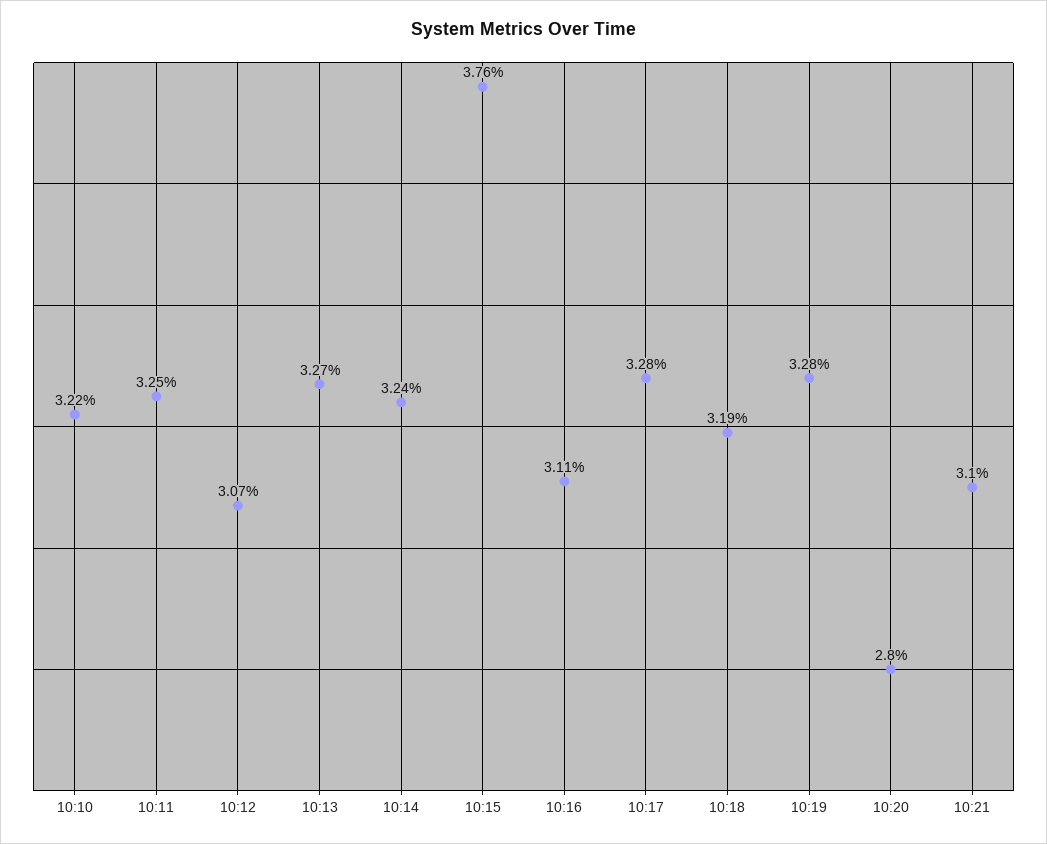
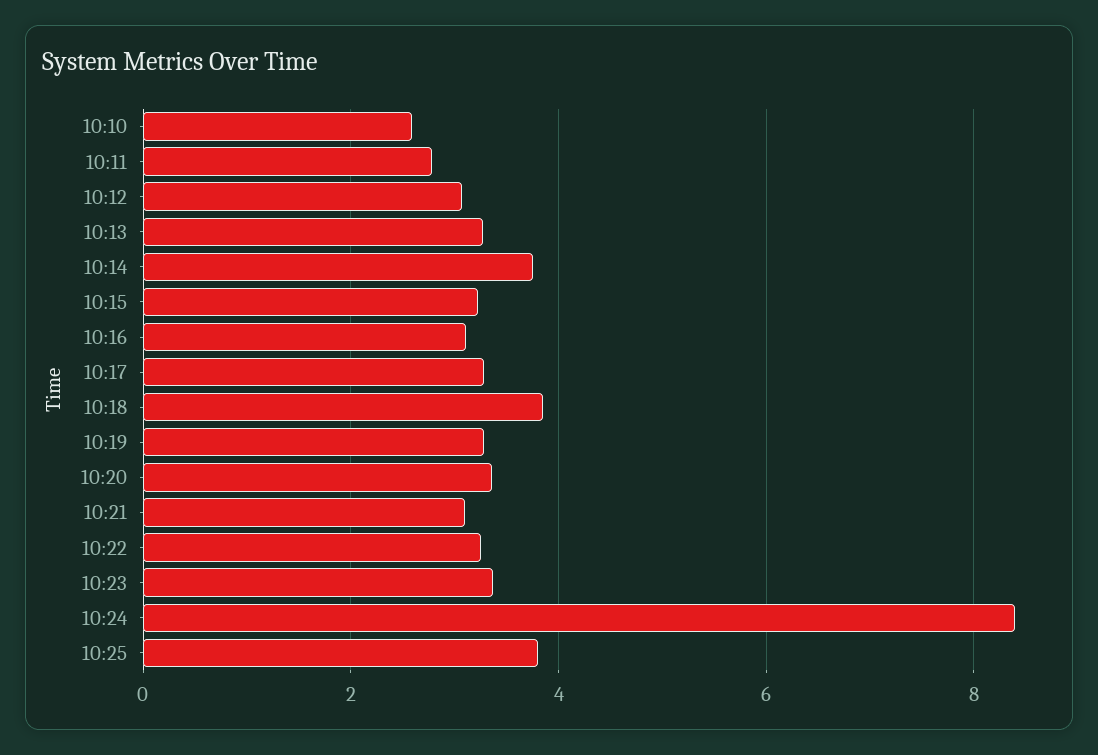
10:10: 3.22 -> 2.6
10:11: 3.25 -> 2.8
10:14: 3.24 -> 3.8
10:15: 3.76 -> 3.2
10:18: 3.19 -> 3.8
10:20: 2.8 -> 3.4
10:22: none -> 3.2
10:23: none -> 3.4
10:24: none -> 8.4
10:25: none -> 3.8

